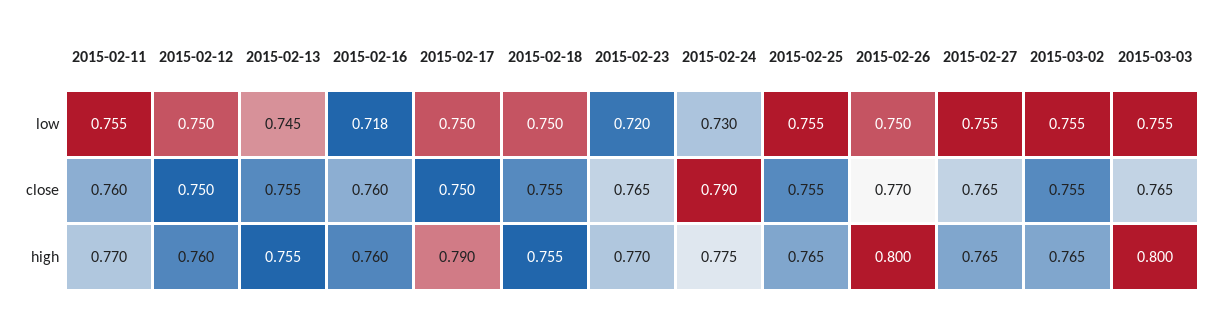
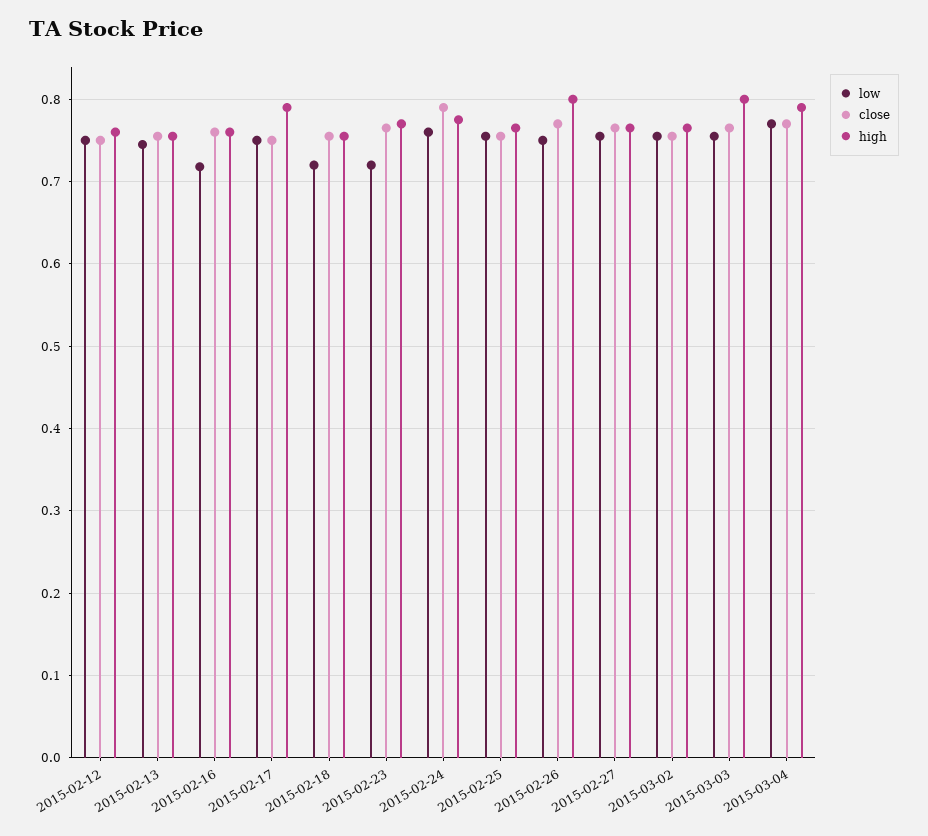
low, 2015-02-11: 0.755 -> none
low, 2015-02-18: 0.75 -> 0.72
low, 2015-02-24: 0.73 -> 0.76
close, 2015-02-11: 0.76 -> none
high, 2015-02-11: 0.77 -> none
low, 2015-03-04: none -> 0.77
close, 2015-03-04: none -> 0.77
high, 2015-03-04: none -> 0.79

